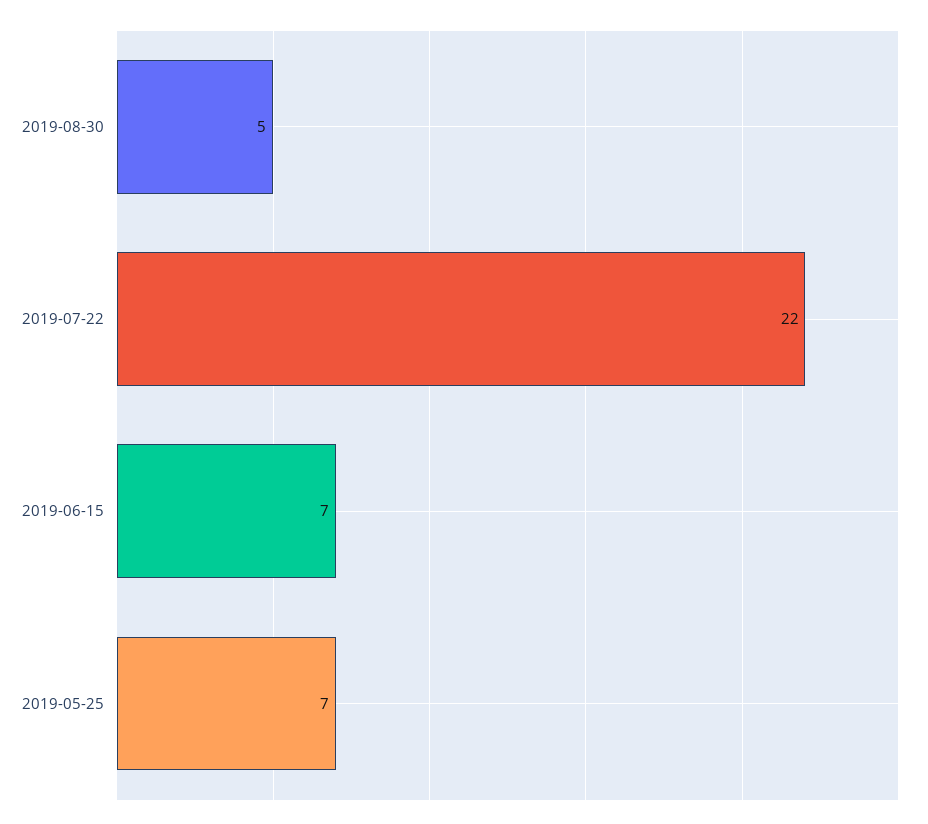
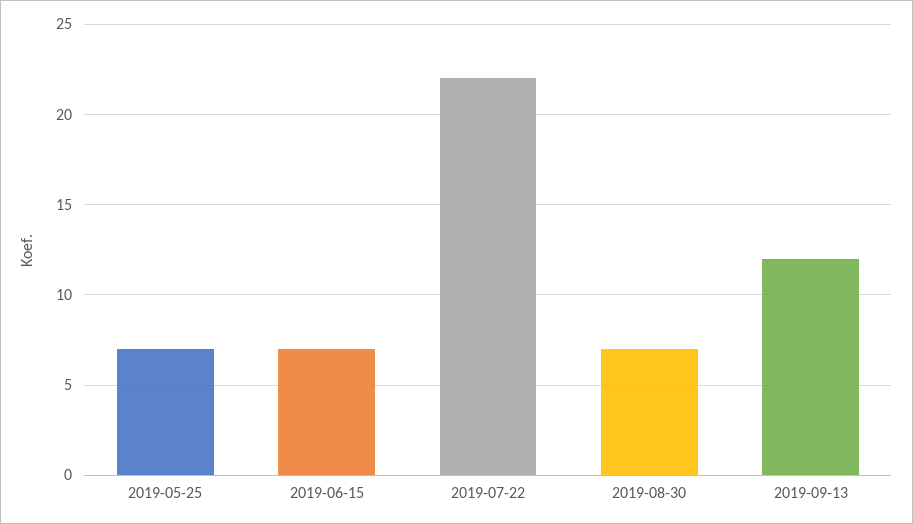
2019-08-30: 5 -> 7
2019-09-13: none -> 12

